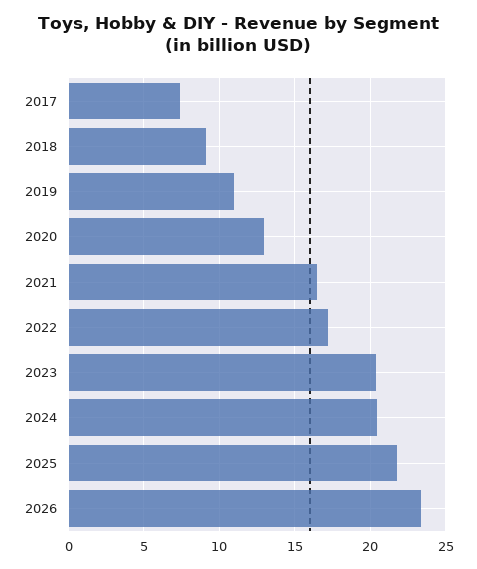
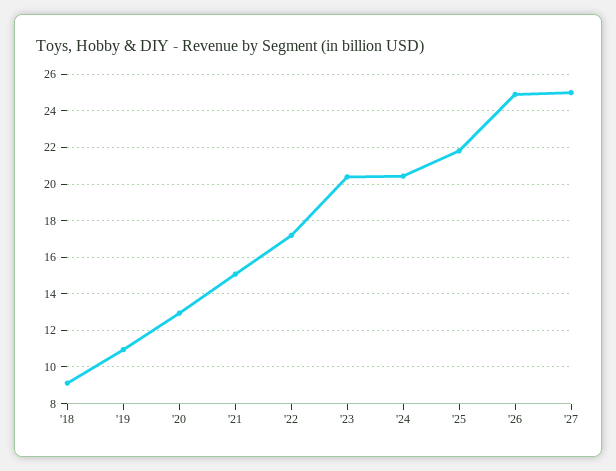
2017: 7.5 -> none
2021: 16.5 -> 15
2026: 23.5 -> 25
'27: none -> 25

